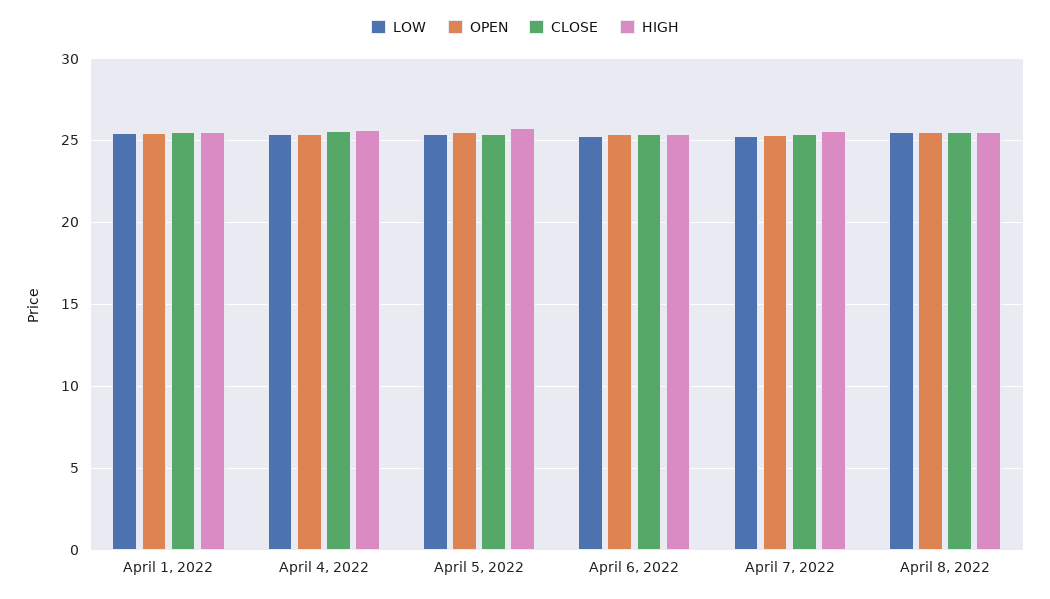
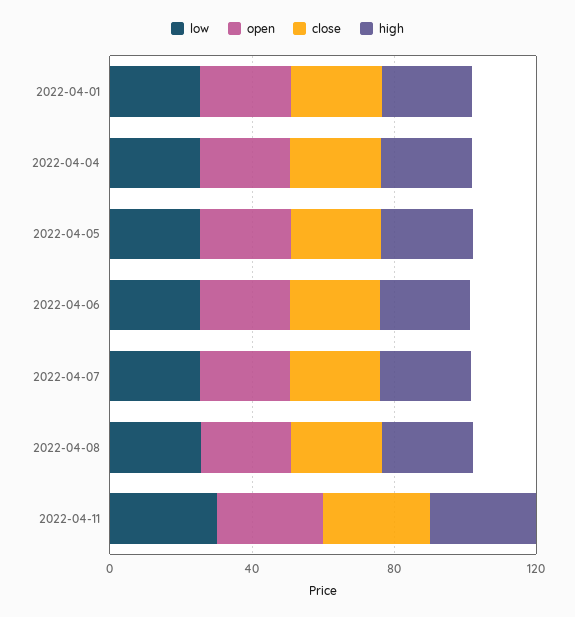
LOW, 2022-04-11: none -> 30
OPEN, 2022-04-11: none -> 30
CLOSE, 2022-04-11: none -> 30
HIGH, 2022-04-11: none -> 30

